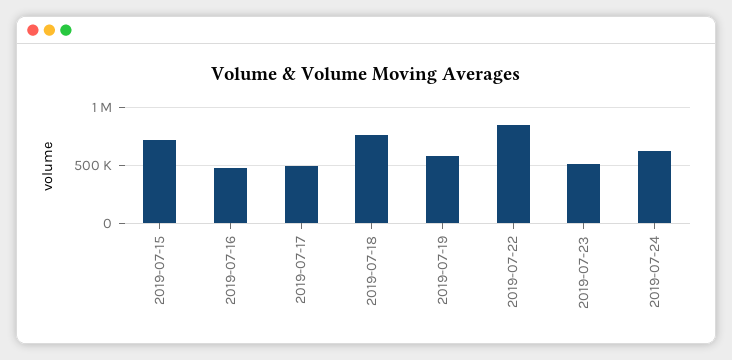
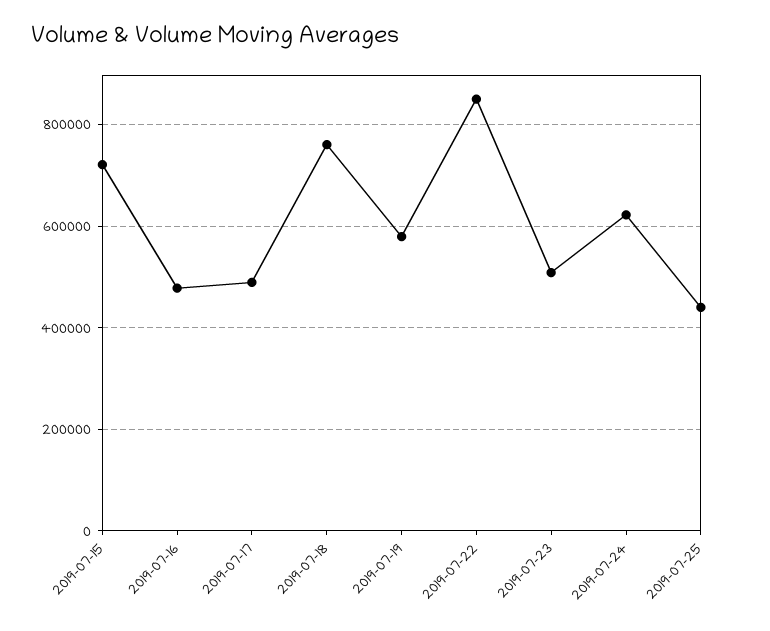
2019-07-25: none -> 440000

